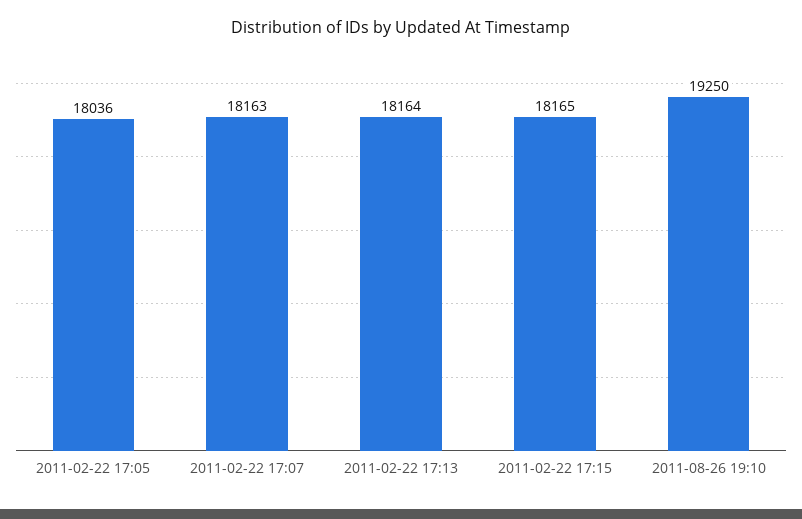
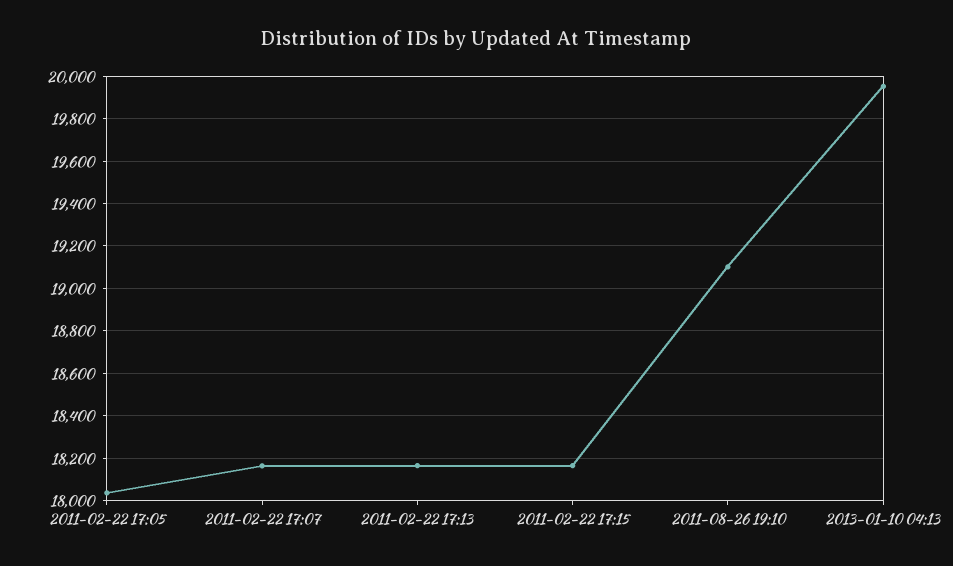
2011-08-26 19:10: 19250 -> 19100
2013-01-10 04:13: none -> 19950

